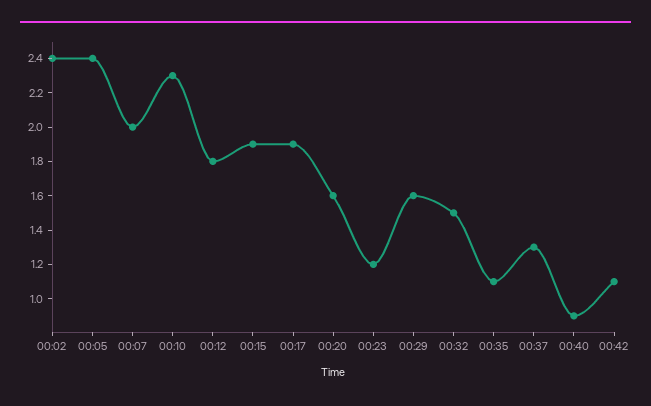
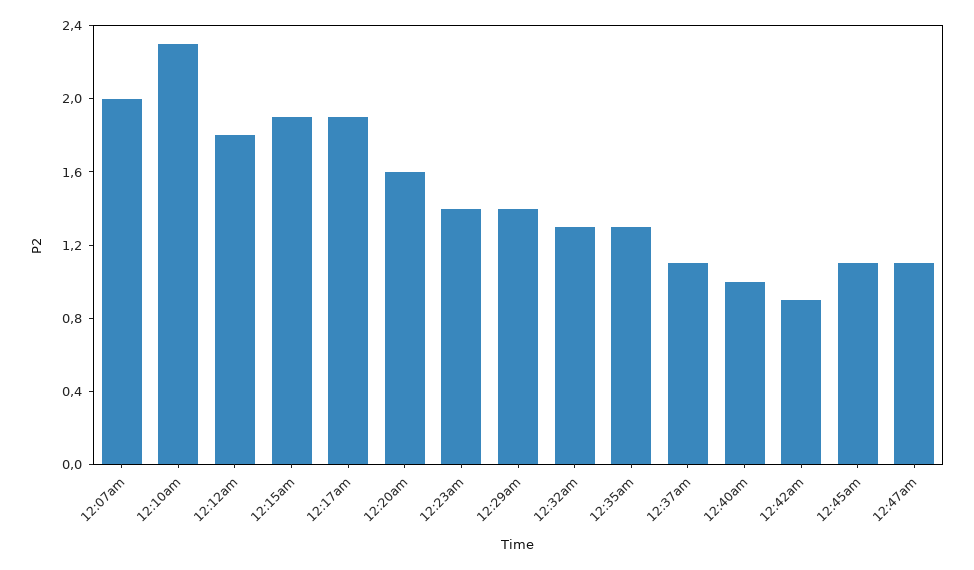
00:02: 2.4 -> none
00:05: 2.4 -> none
00:23: 1.2 -> 1.4
00:29: 1.6 -> 1.4
00:32: 1.5 -> 1.3
00:35: 1.1 -> 1.3
00:37: 1.3 -> 1.1
00:40: 0.9 -> 1
00:42: 1.1 -> 0.9
12:45am: none -> 1.1
12:47am: none -> 1.1

